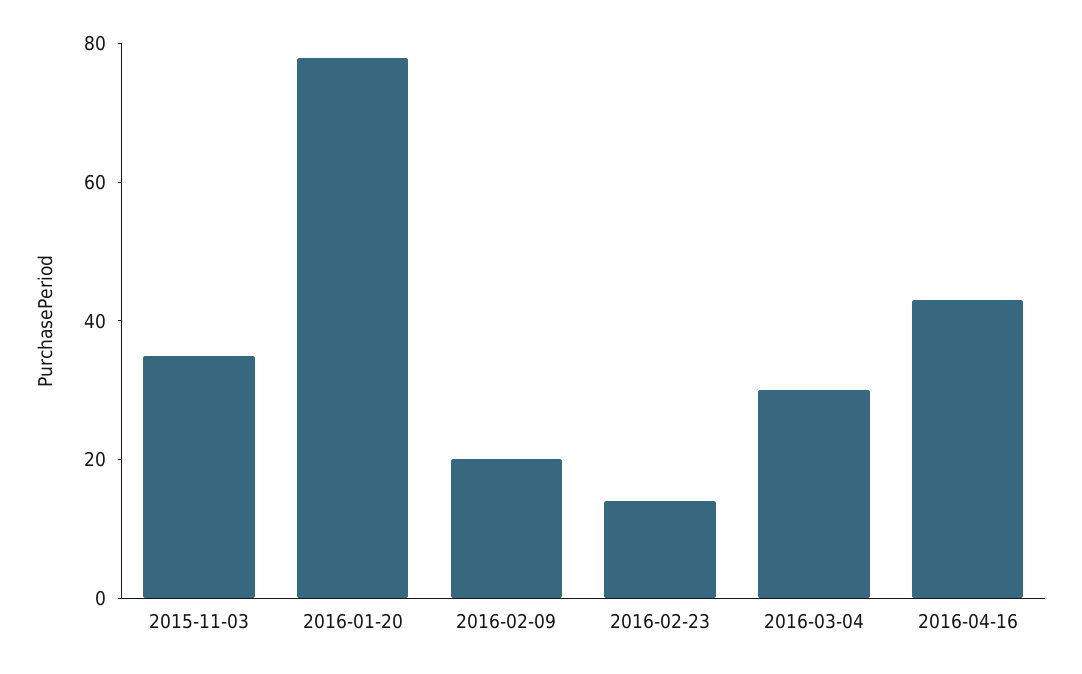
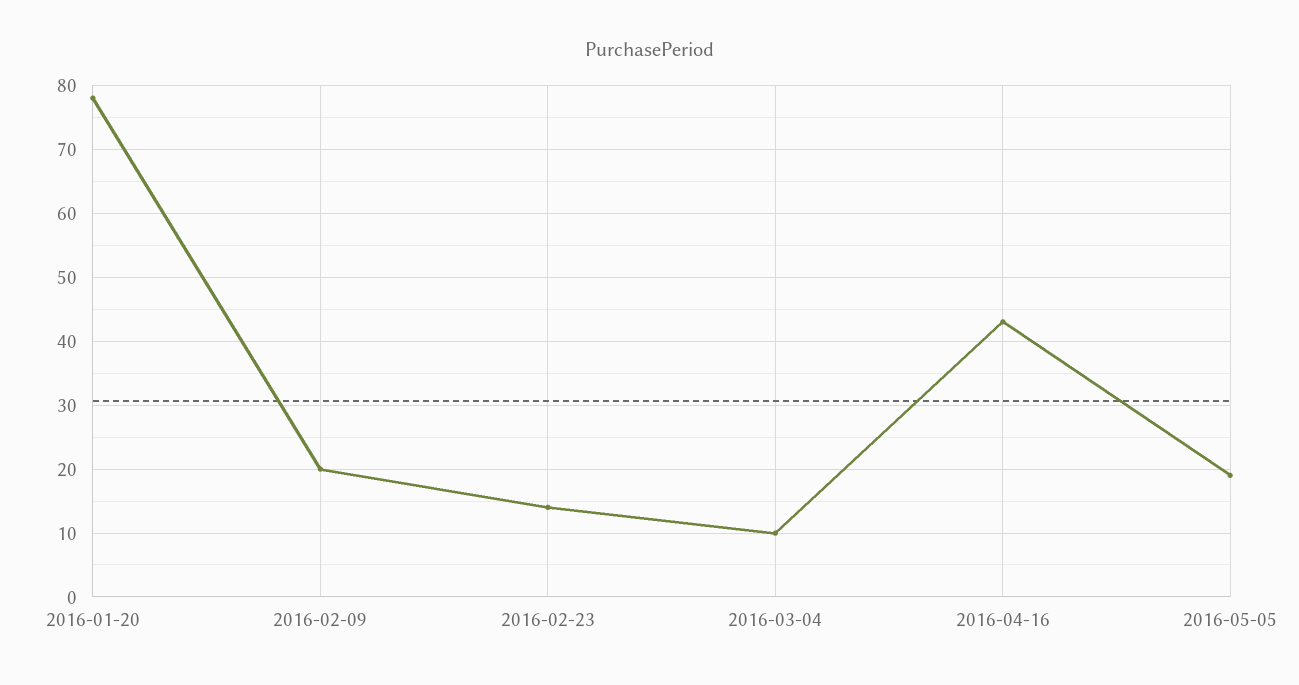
2015-11-03: 35 -> none
2016-03-04: 30 -> 10
2016-05-05: none -> 19

